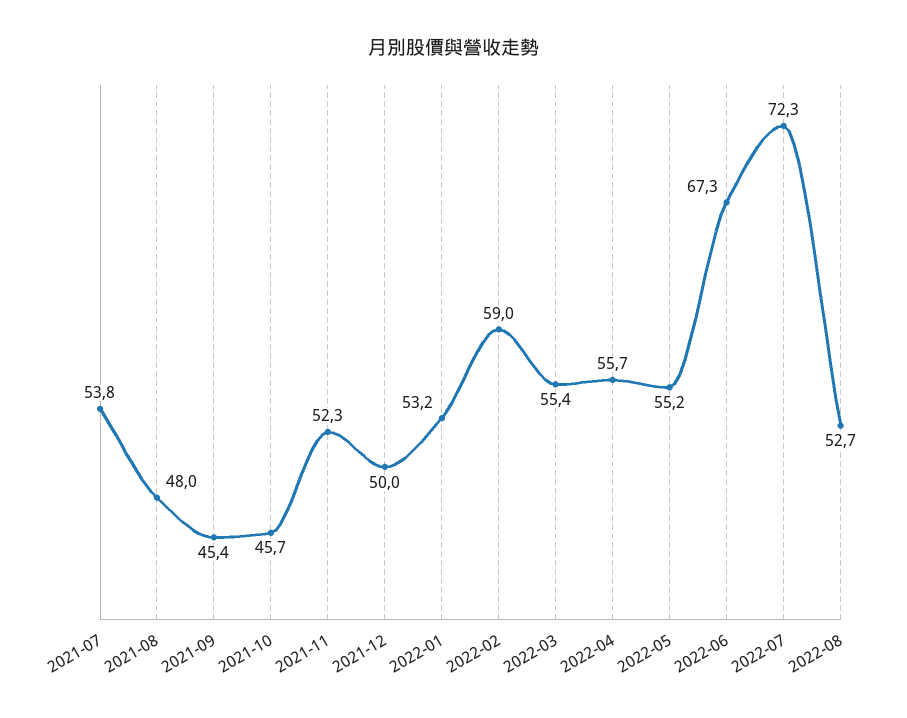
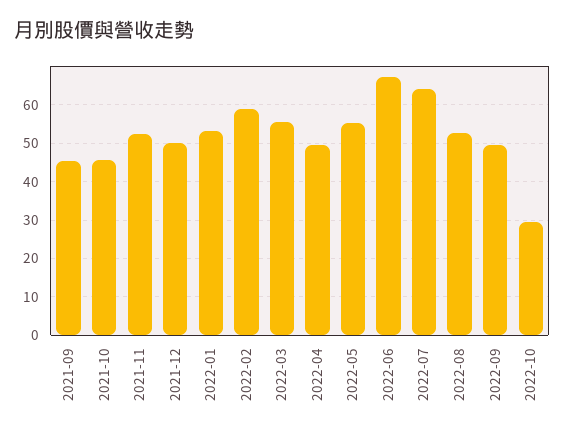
2021-07: 53.8 -> none
2021-08: 48 -> none
2022-04: 55.7 -> 50
2022-07: 72.3 -> 64
2022-09: none -> 50
2022-10: none -> 30

